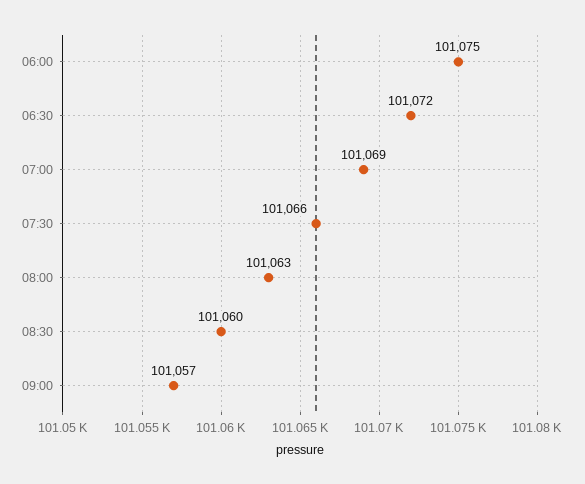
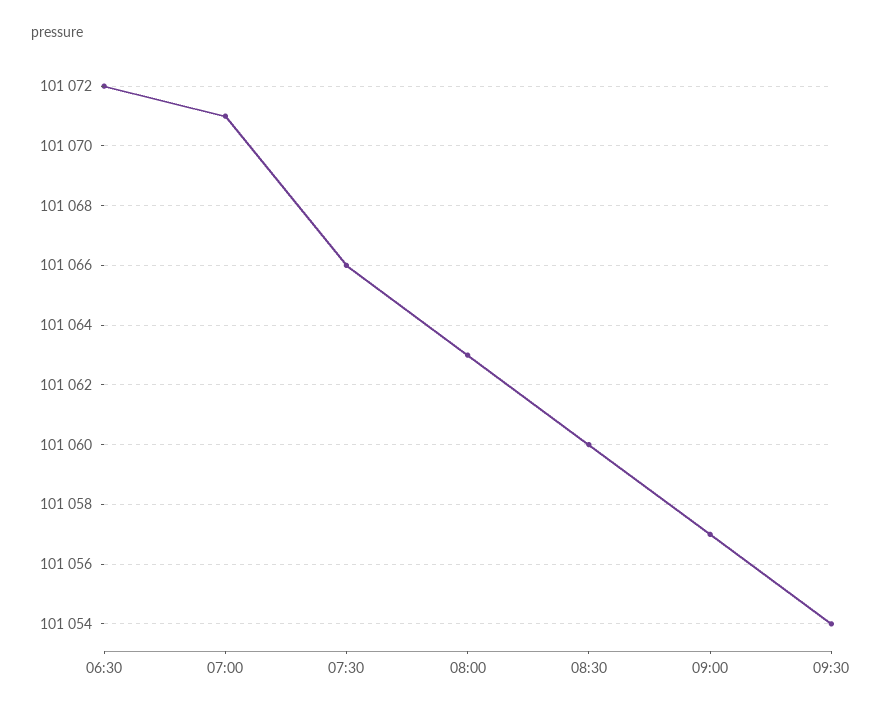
06:00: 101075 -> none
07:00: 101069 -> 101071
09:30: none -> 101054

